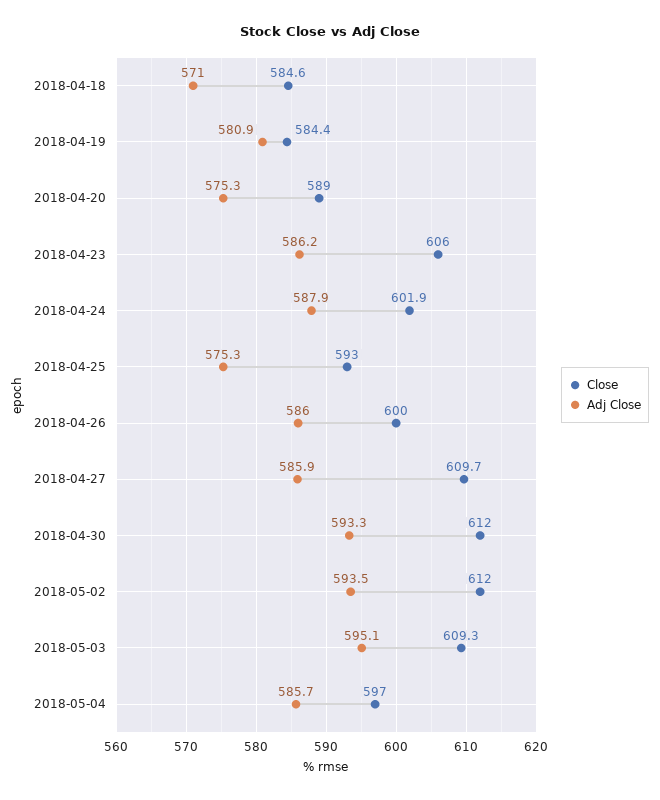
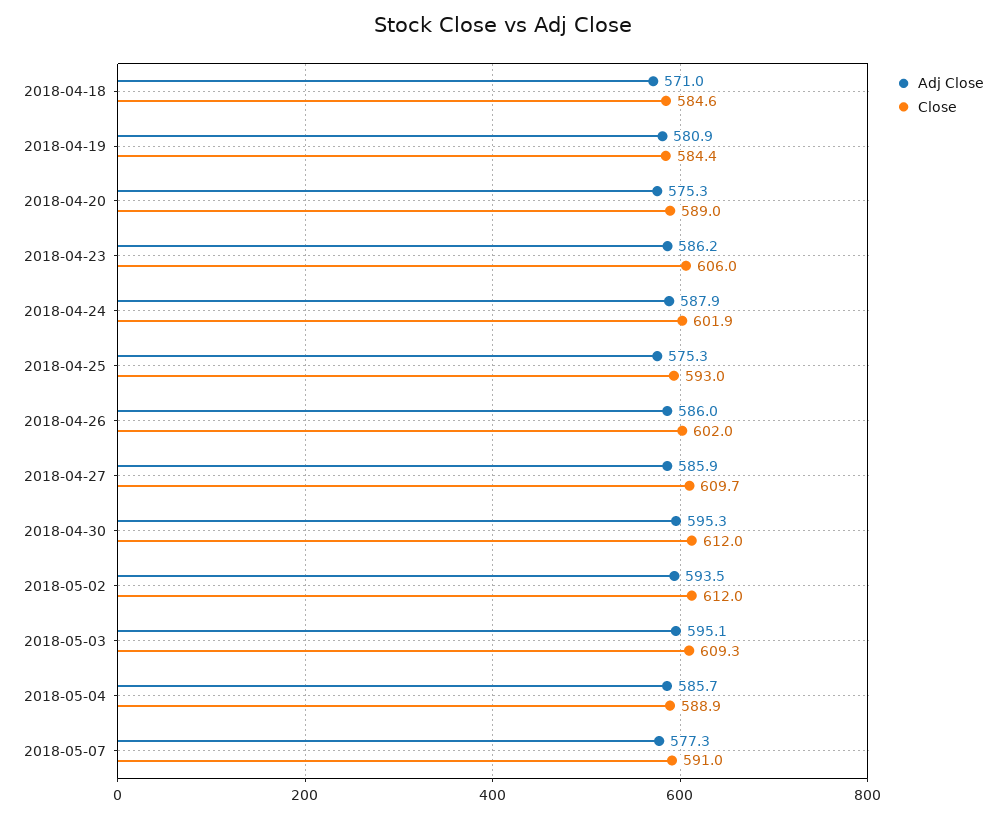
Close, 2018-04-26: 600 -> 602
Adj Close, 2018-04-30: 593.3 -> 595.3
Close, 2018-05-04: 597 -> 588.9
Adj Close, 2018-05-07: none -> 577.3
Close, 2018-05-07: none -> 591

